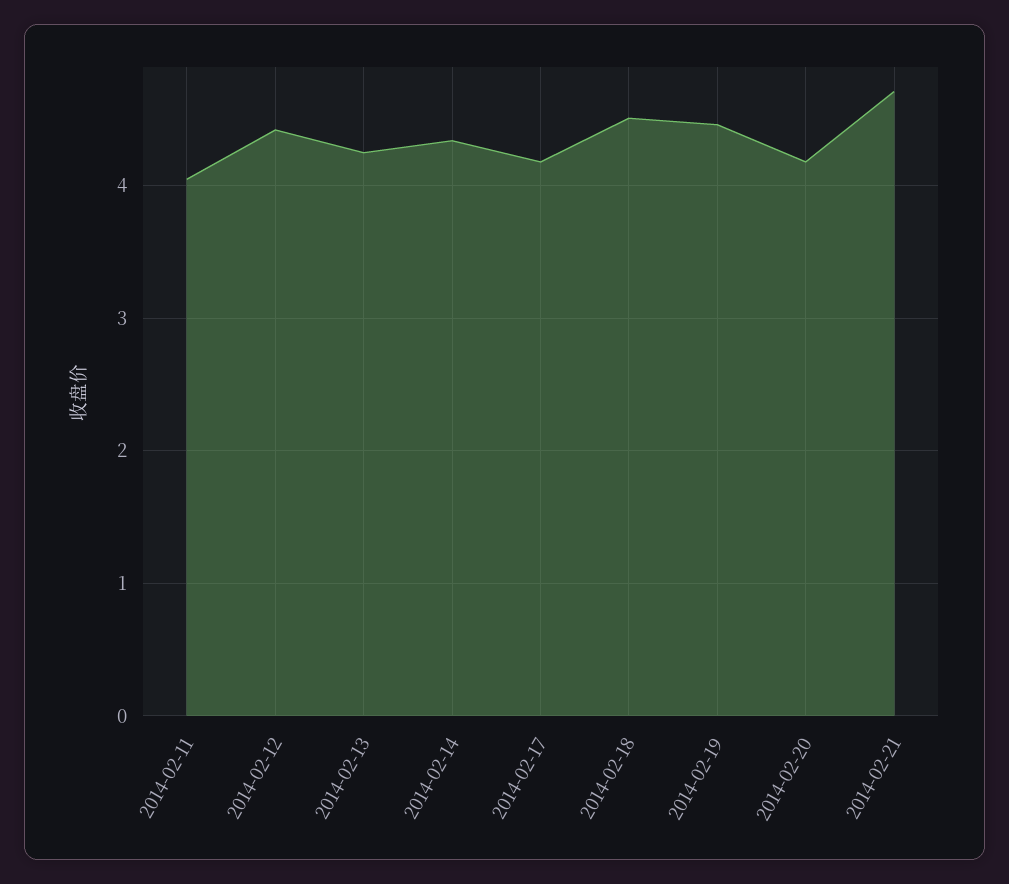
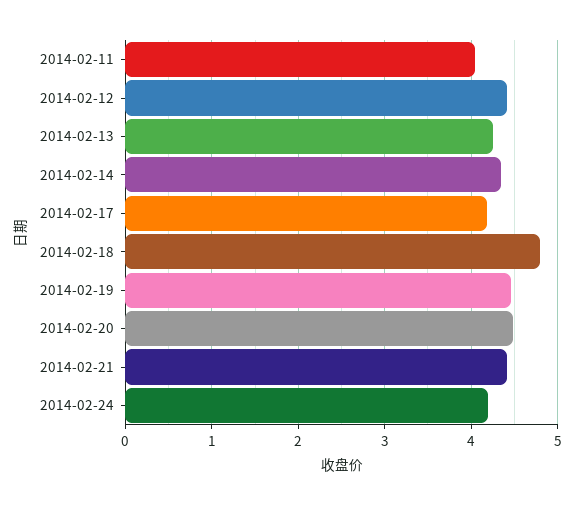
2014-02-18: 4.5 -> 4.8
2014-02-20: 4.2 -> 4.5
2014-02-21: 4.7 -> 4.4
2014-02-24: none -> 4.2

